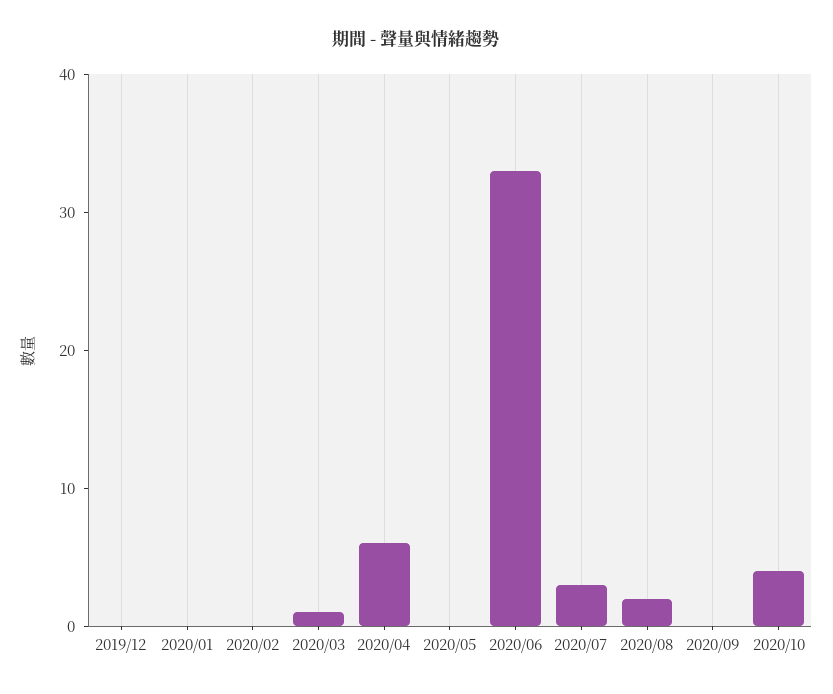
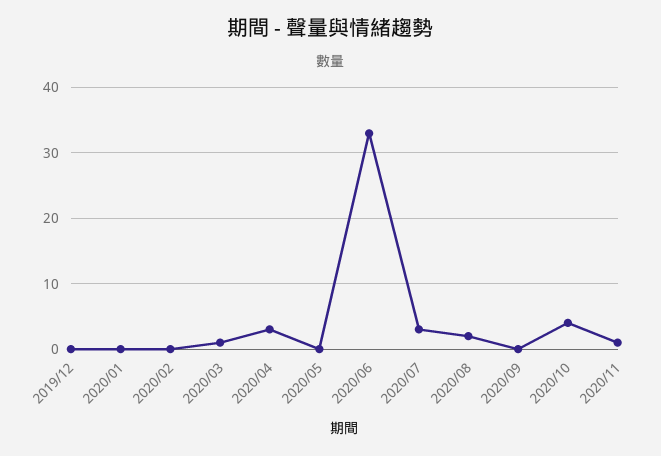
2020/04: 6 -> 3
2020/11: none -> 1

